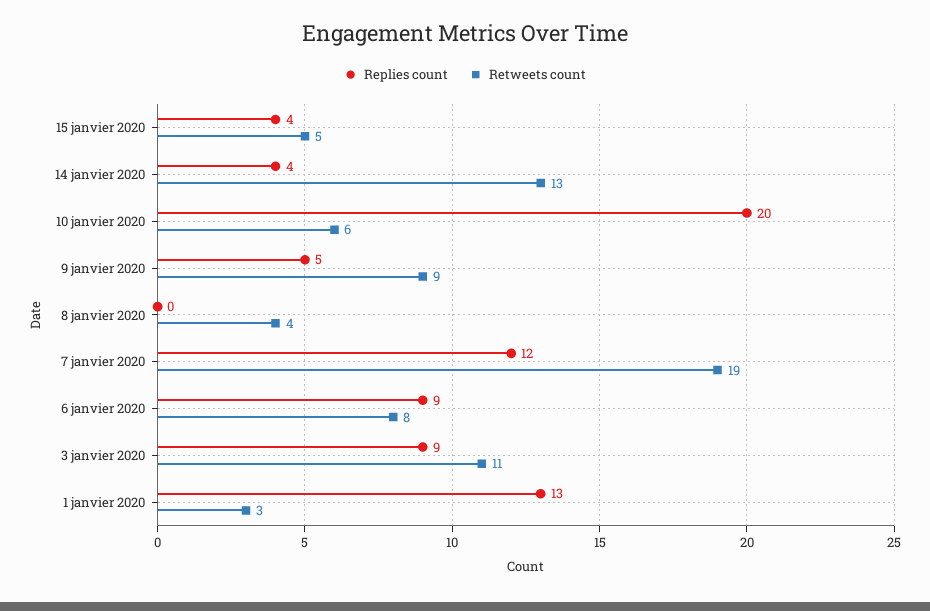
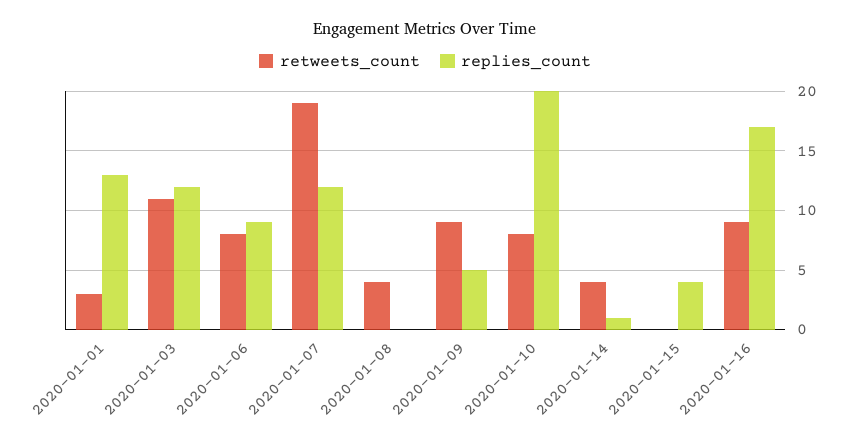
Retweets count, 15 janvier 2020: 5 -> 0
Replies count, 14 janvier 2020: 4 -> 1
Retweets count, 14 janvier 2020: 13 -> 4
Retweets count, 10 janvier 2020: 6 -> 8
Replies count, 3 janvier 2020: 9 -> 12
Retweets count, 2020-01-16: none -> 9
Replies count, 2020-01-16: none -> 17

